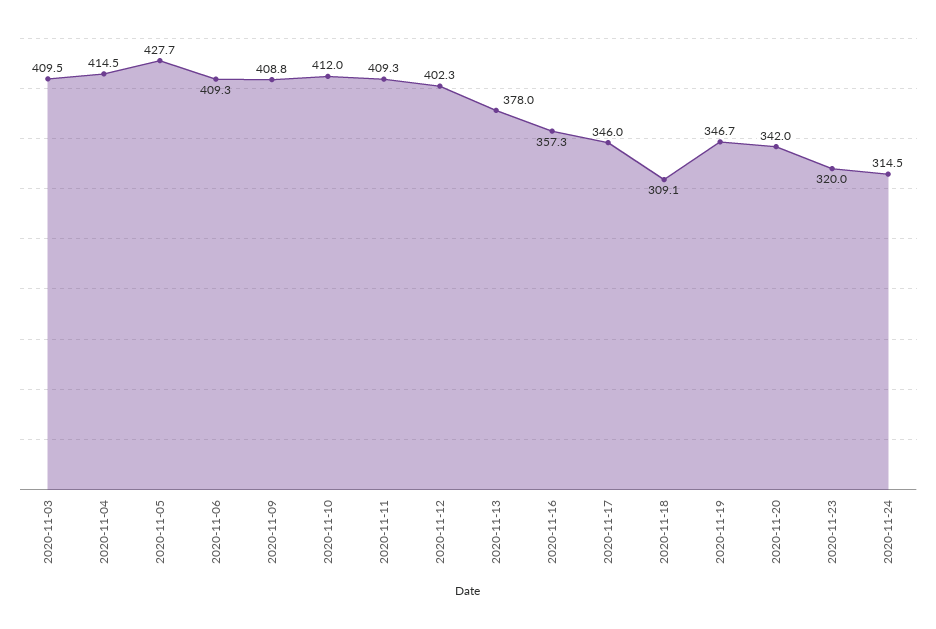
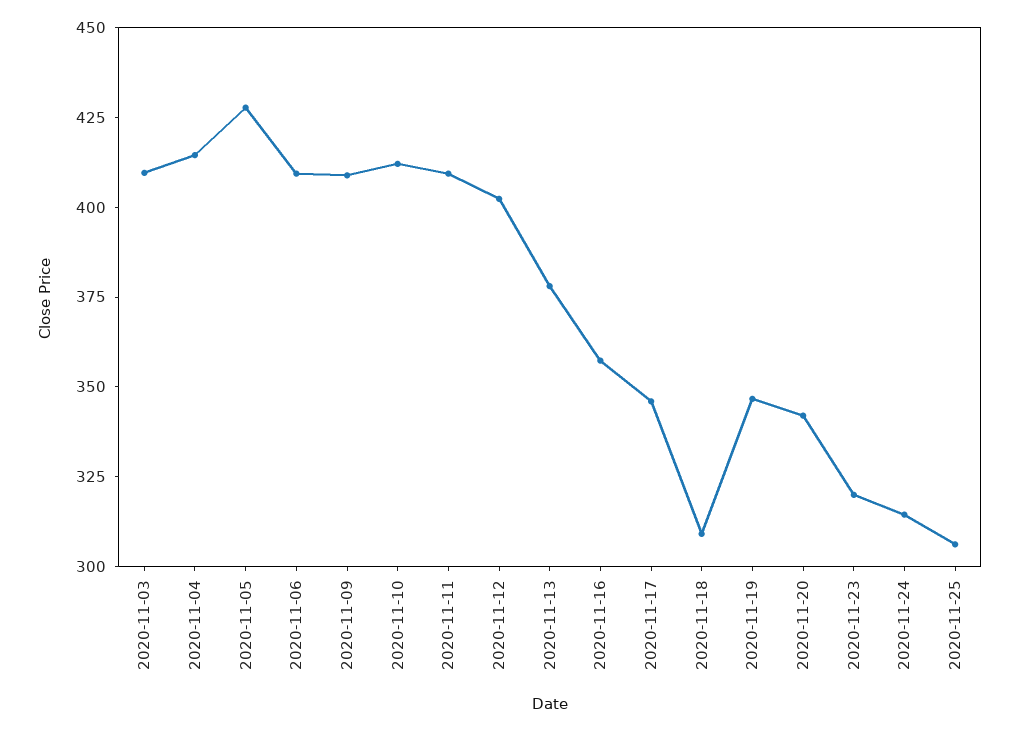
2020-11-25: none -> 305

